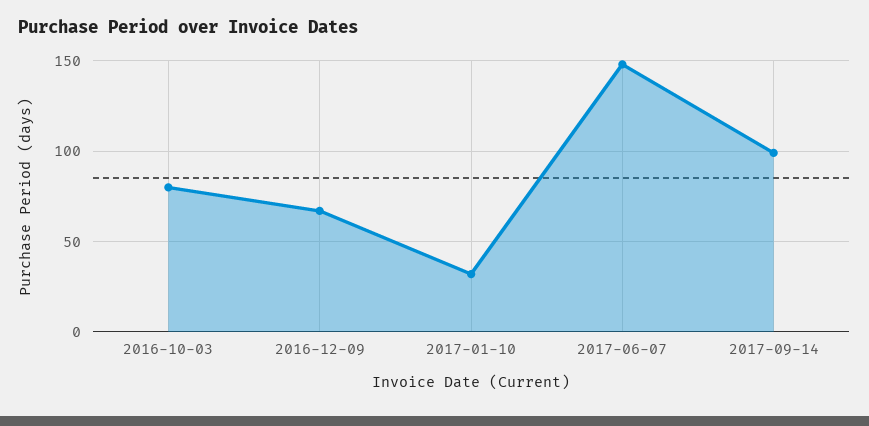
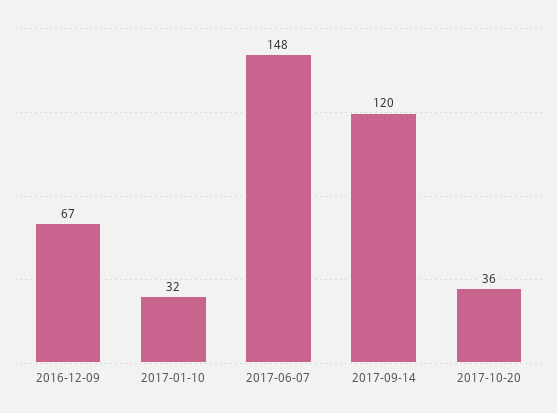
2016-10-03: 80 -> none
2017-09-14: 100 -> 120
2017-10-20: none -> 36

